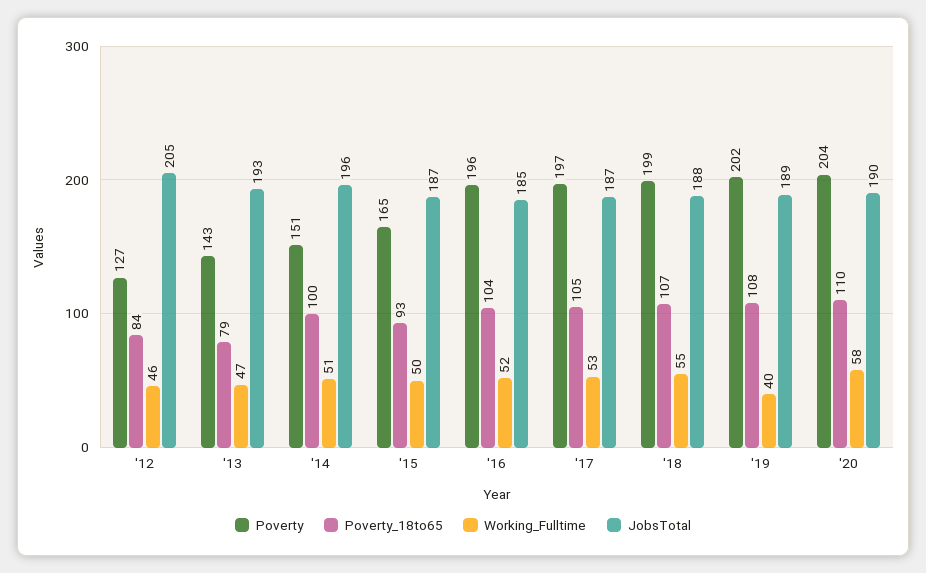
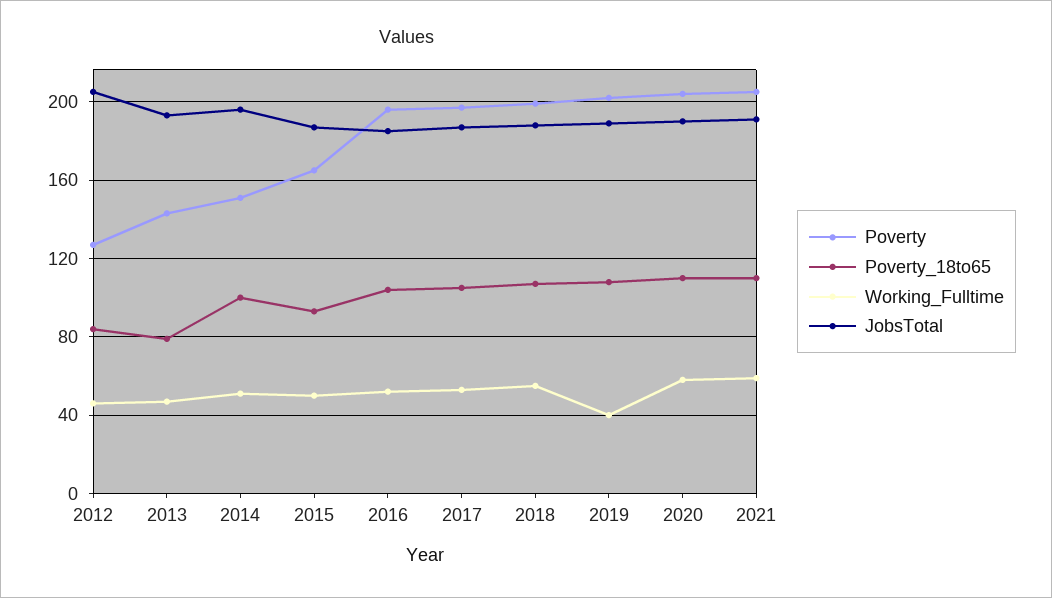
Poverty, 2021: none -> 205
Poverty_18to65, 2021: none -> 110
Working_Fulltime, 2021: none -> 60
JobsTotal, 2021: none -> 190

